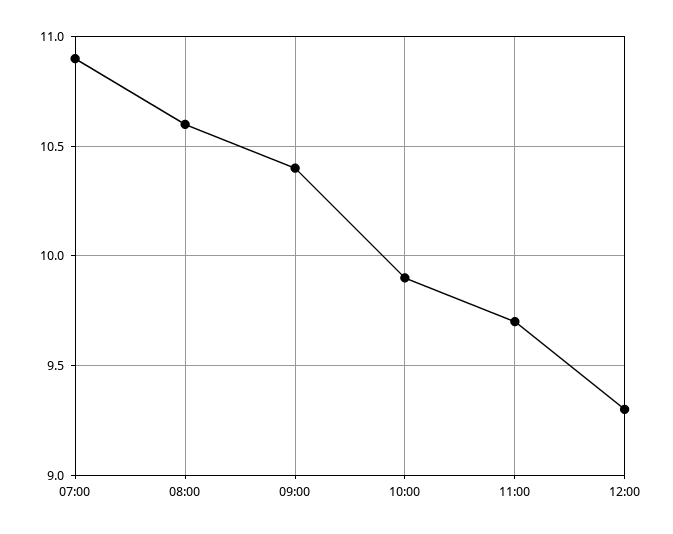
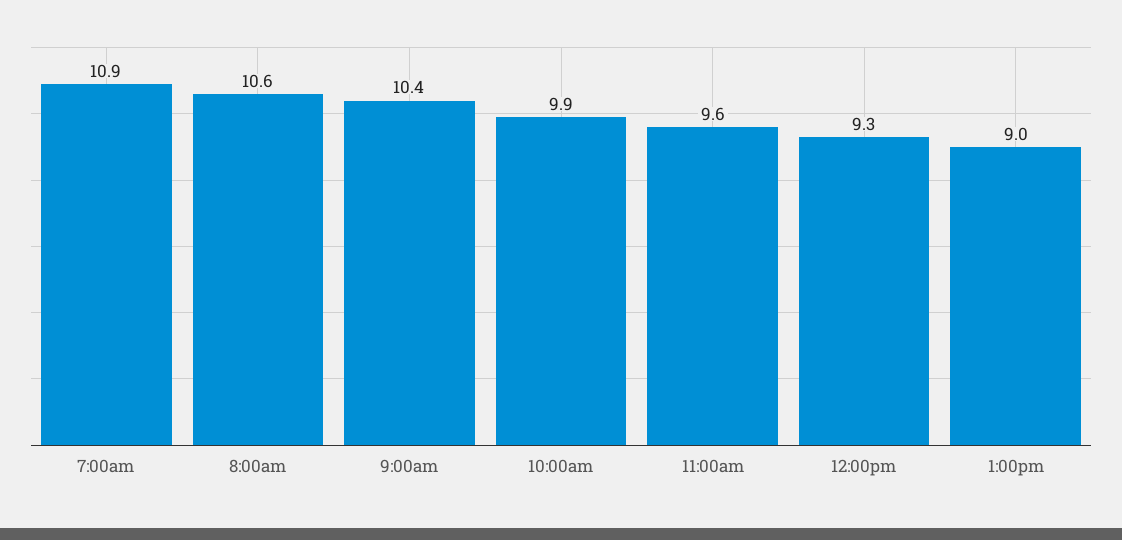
11:00: 9.7 -> 9.6
1:00pm: none -> 9

